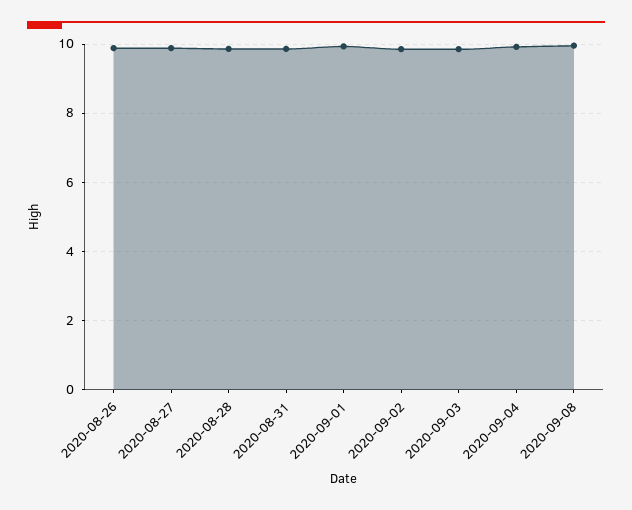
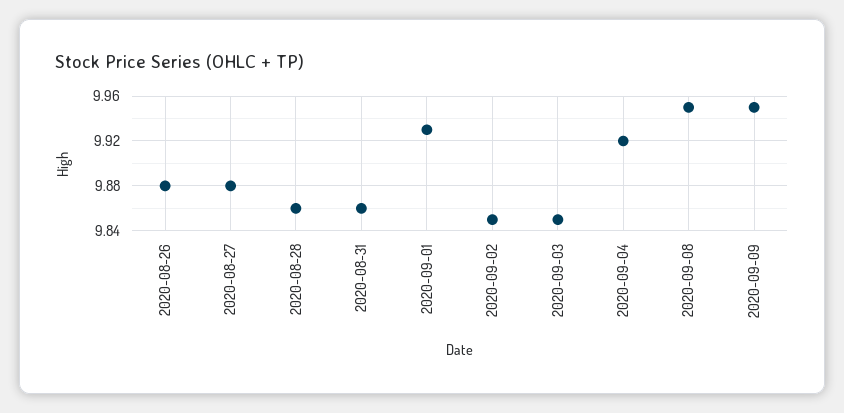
2020-09-09: none -> 9.95

